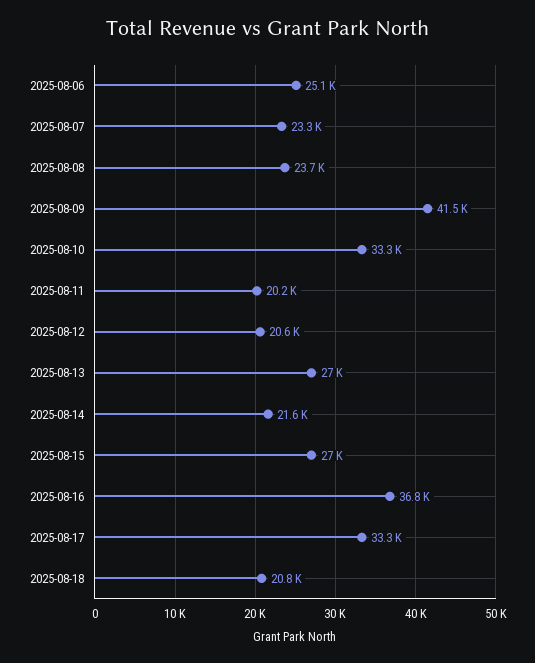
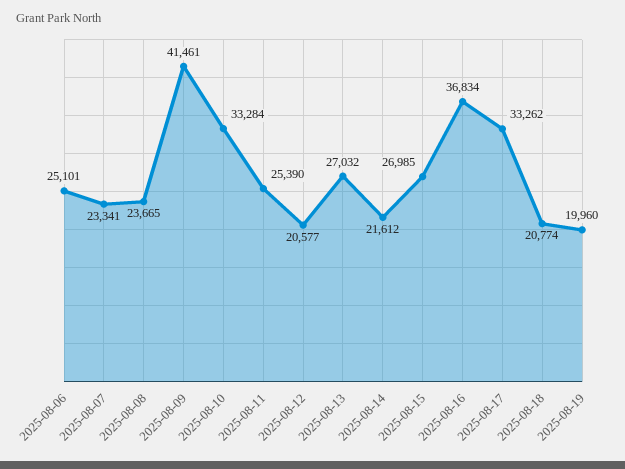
2025-08-11: 20200 -> 25390
2025-08-19: none -> 19960

